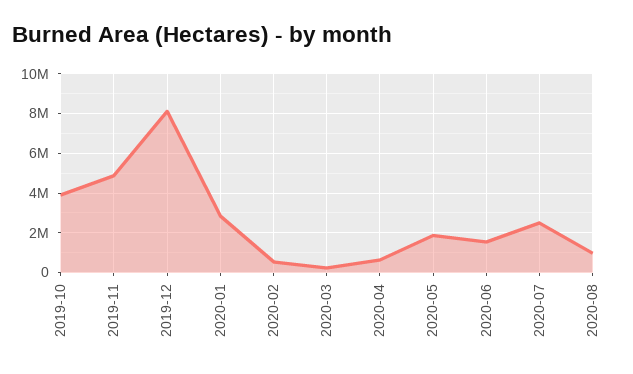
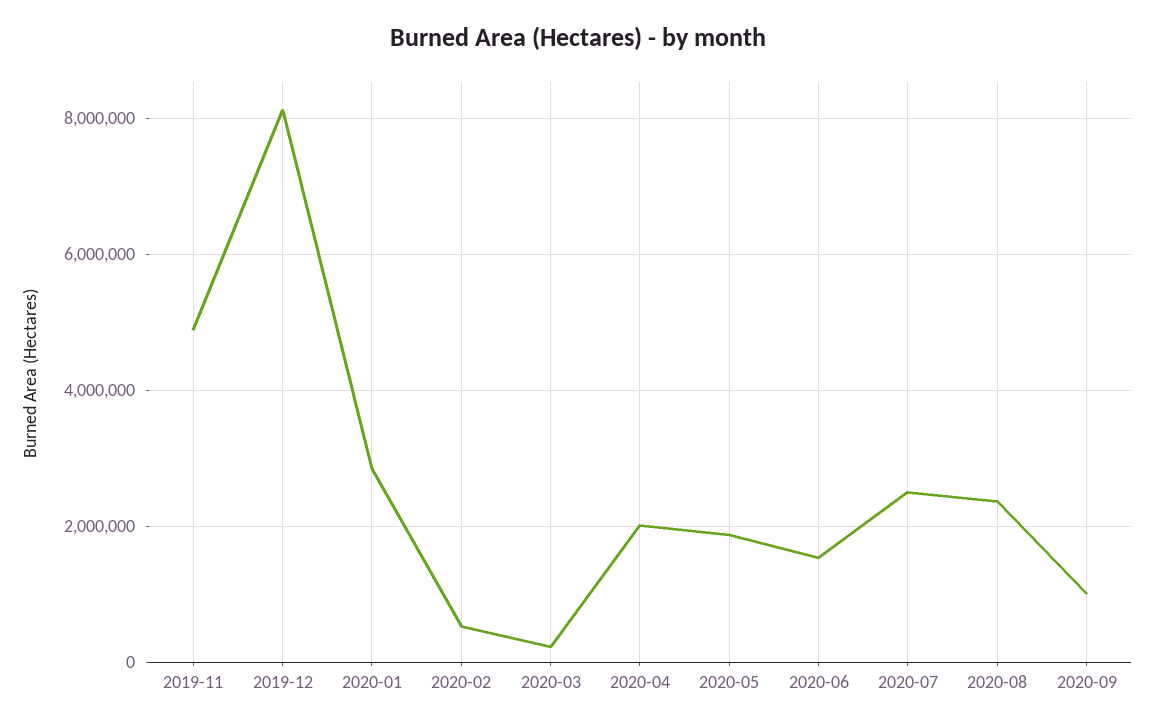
2019-10: 4000000 -> none
2020-04: 500000 -> 2000000
2020-08: 1000000 -> 2400000
2020-09: none -> 1000000

